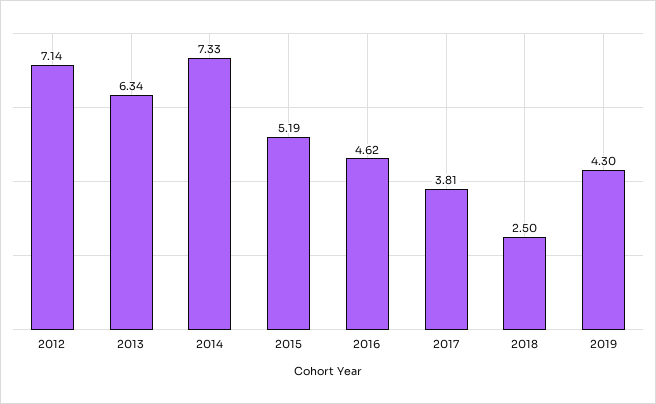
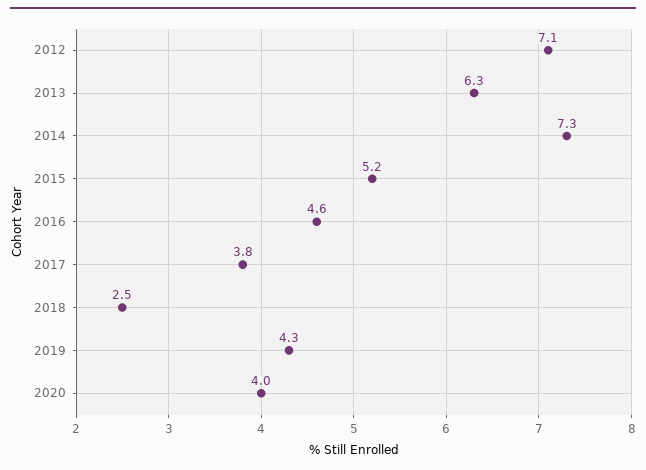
2020: none -> 4

